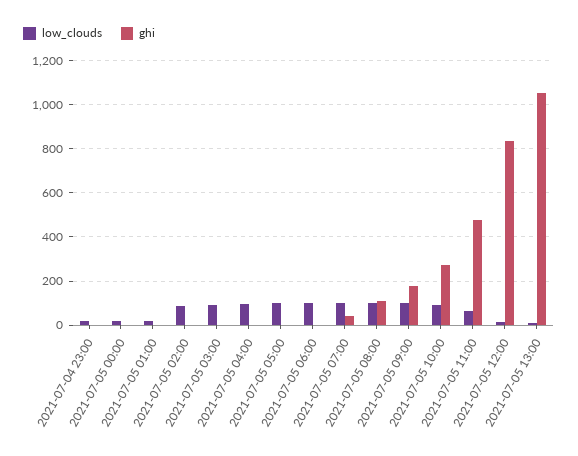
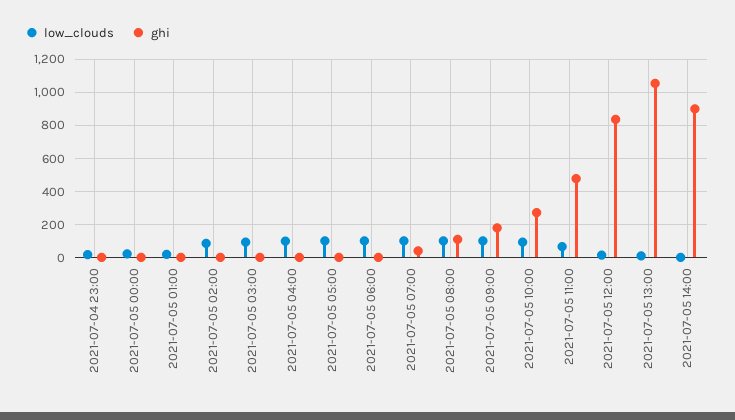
low_clouds, 2021-07-05 14:00: none -> 0
ghi, 2021-07-05 14:00: none -> 900

